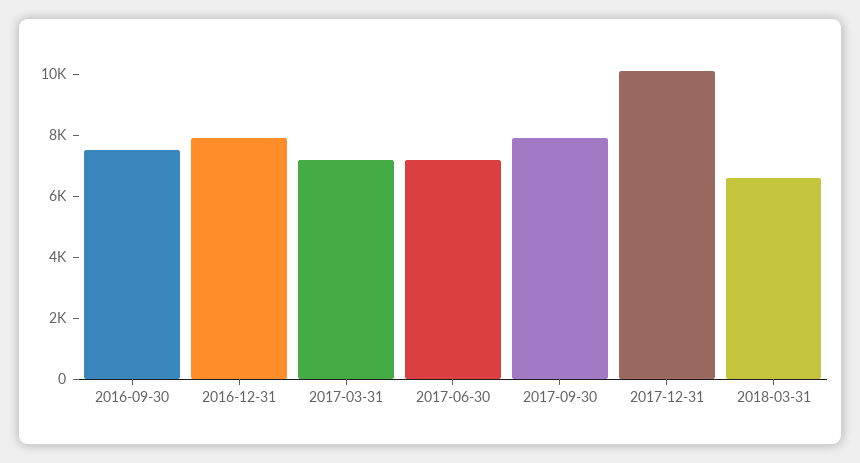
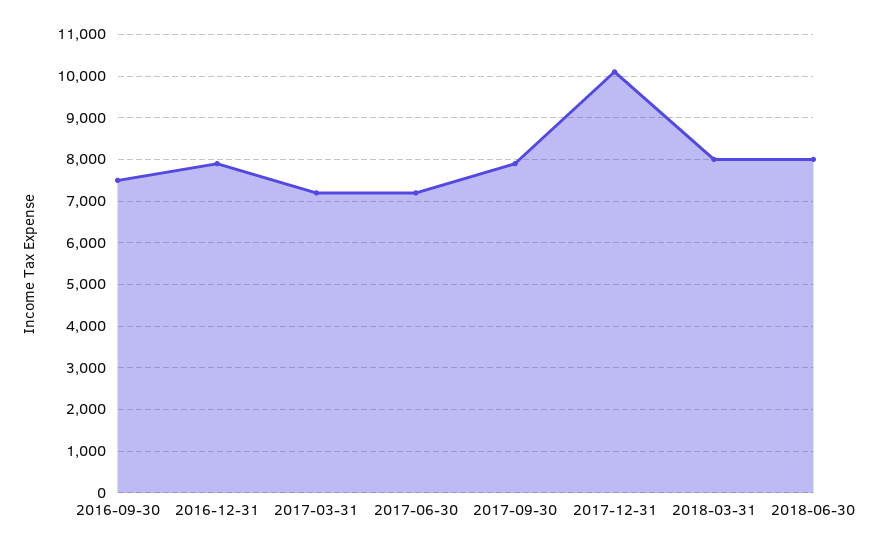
2018-03-31: 6500 -> 8000
2018-06-30: none -> 8000

